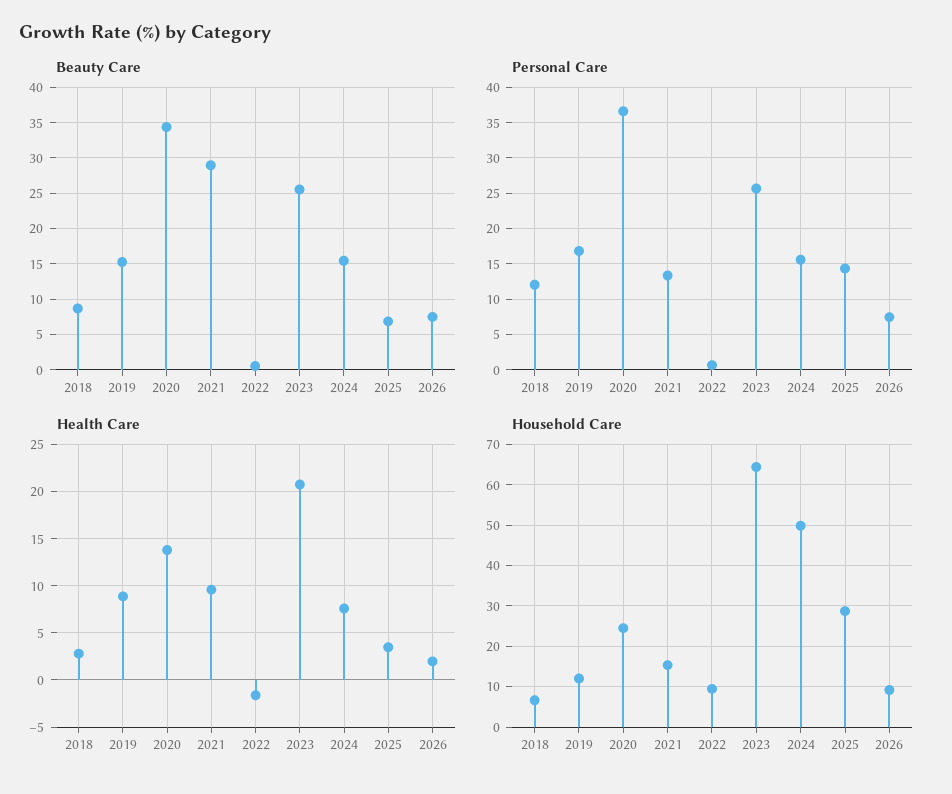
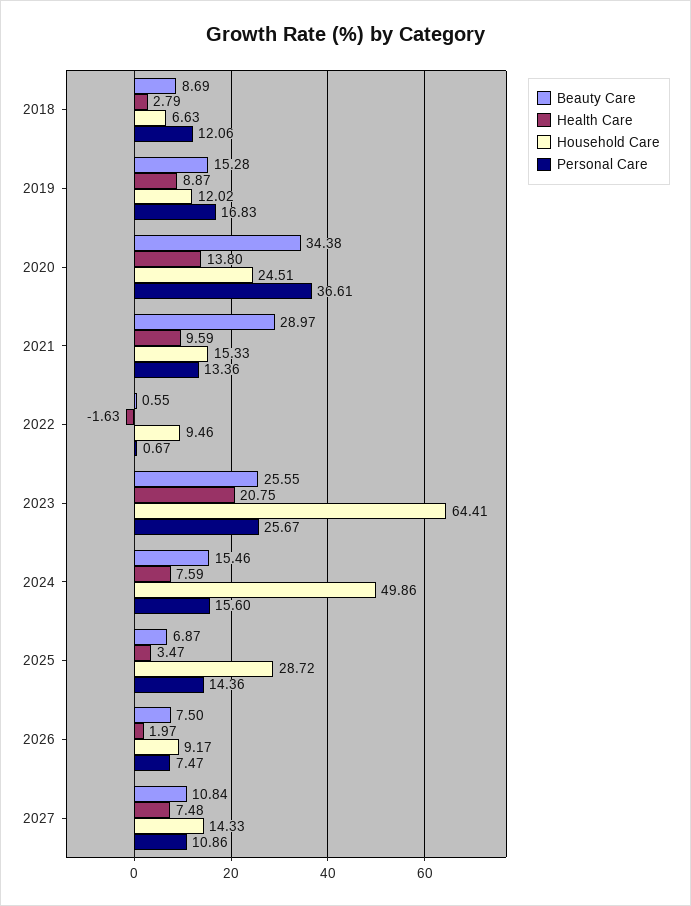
Beauty Care, 2027: none -> 10.84
Health Care, 2027: none -> 7.48
Household Care, 2027: none -> 14.33
Personal Care, 2027: none -> 10.86

